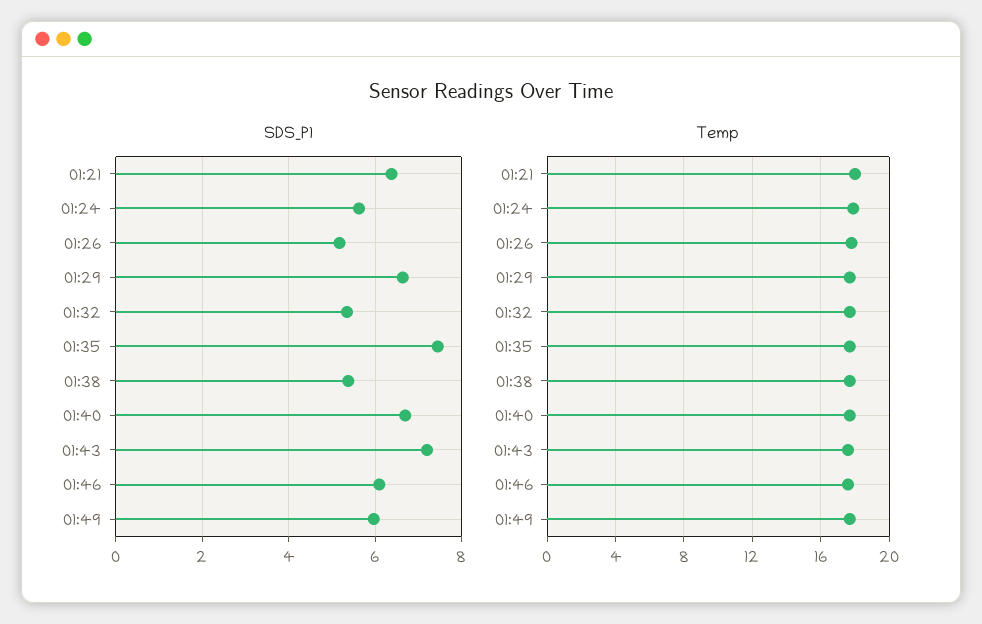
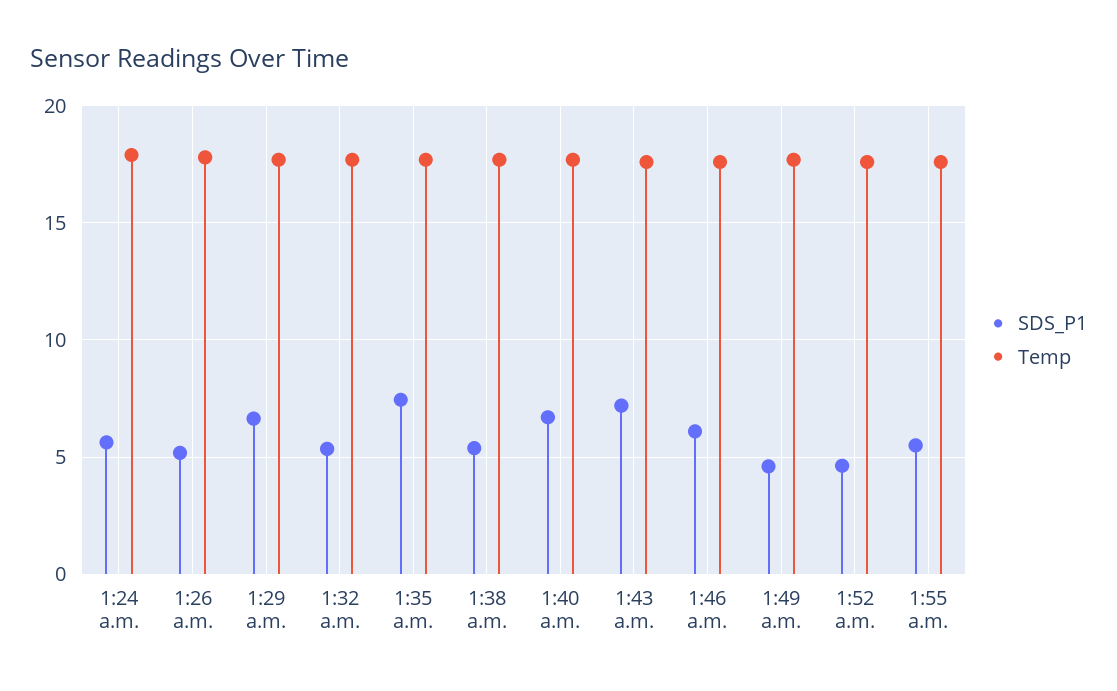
SDS_P1, 01:21: 6.4 -> none
SDS_P1, 01:49: 6 -> 4.5
Temp, 01:21: 18 -> none
SDS_P1, 1:52 a.m.: none -> 4.5
Temp, 1:52 a.m.: none -> 17.5
SDS_P1, 1:55 a.m.: none -> 5.5
Temp, 1:55 a.m.: none -> 17.5

